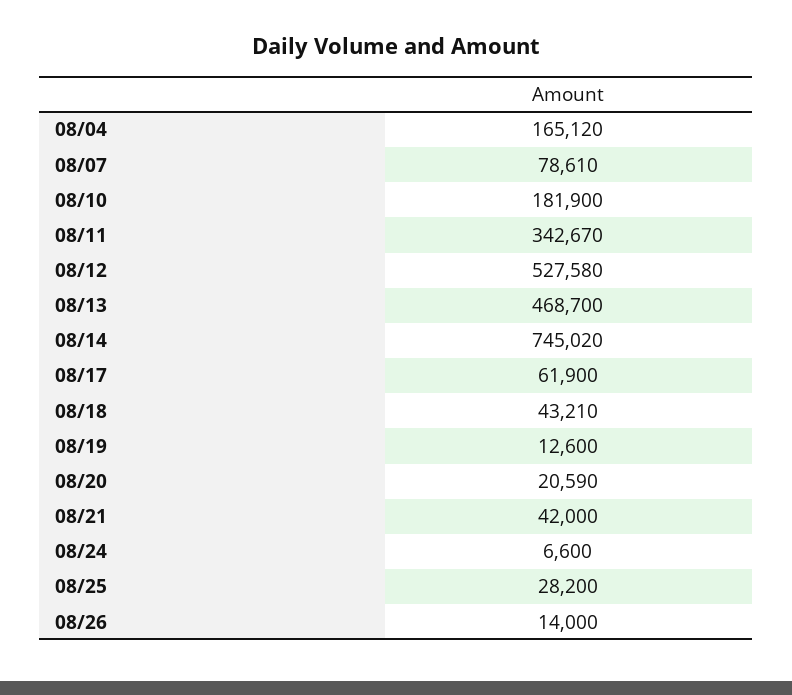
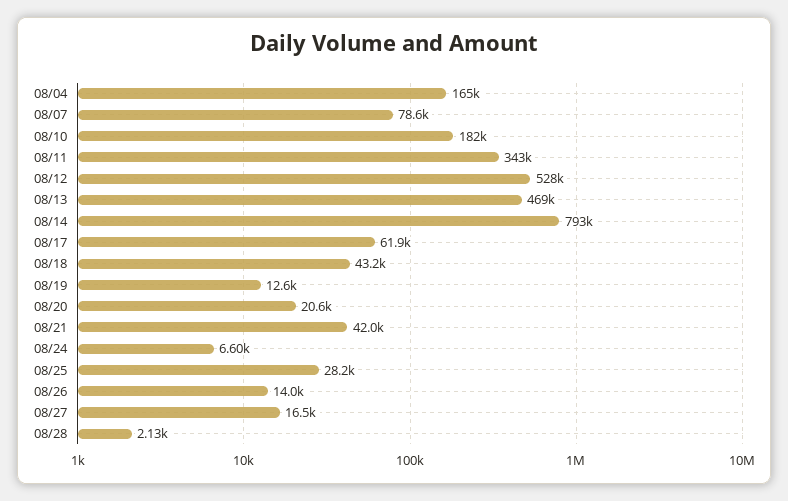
08/14: 745020 -> 793000
08/27: none -> 16500
08/28: none -> 2130

